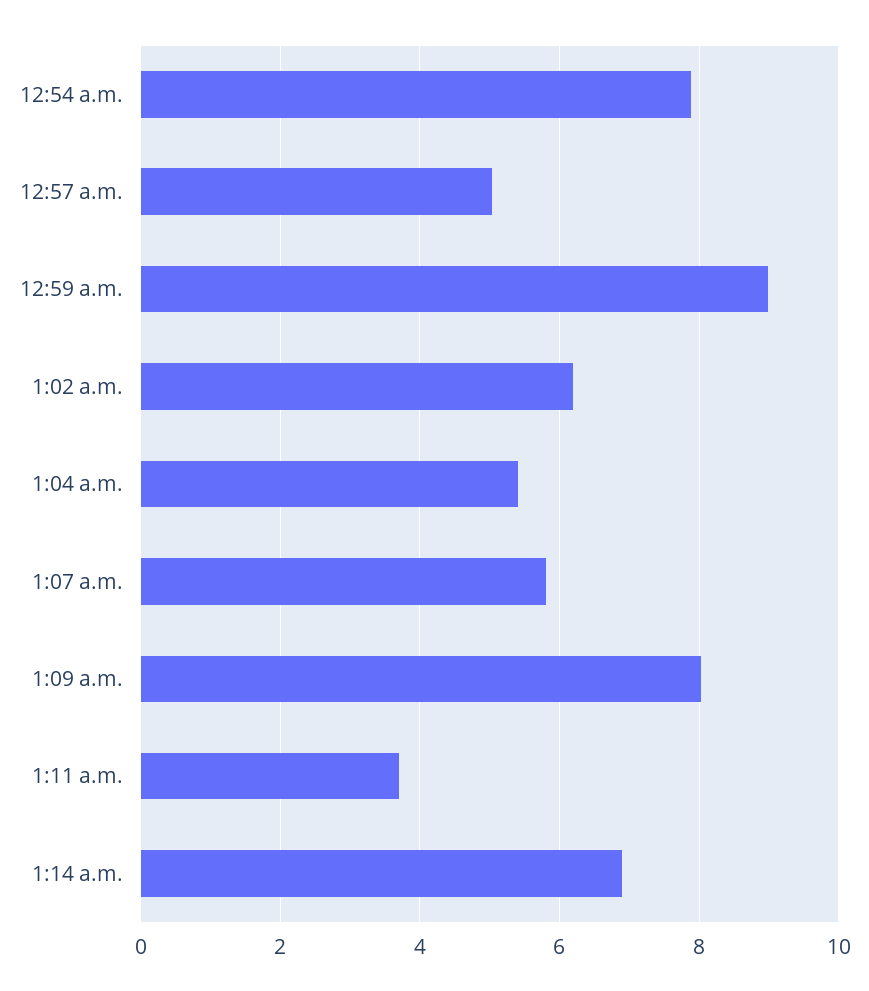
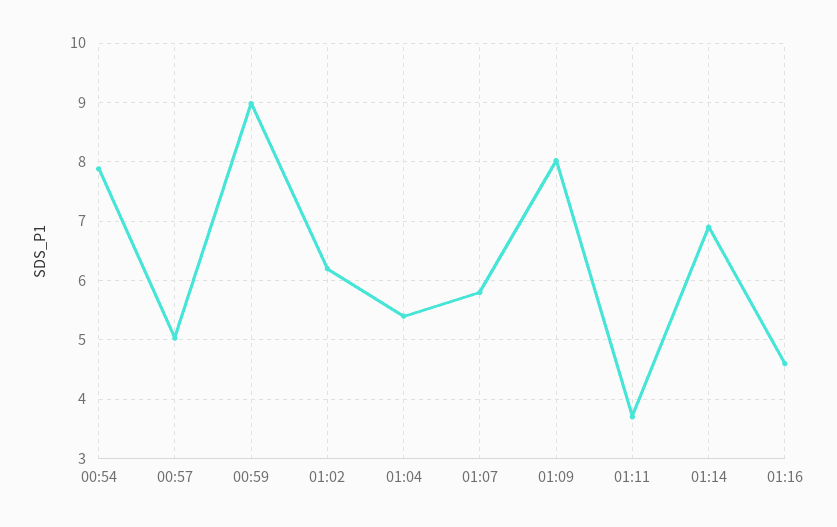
01:16: none -> 4.6

